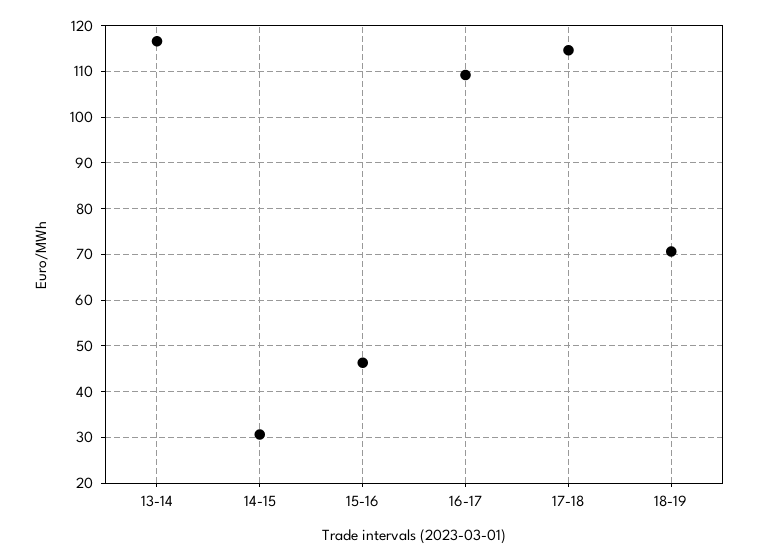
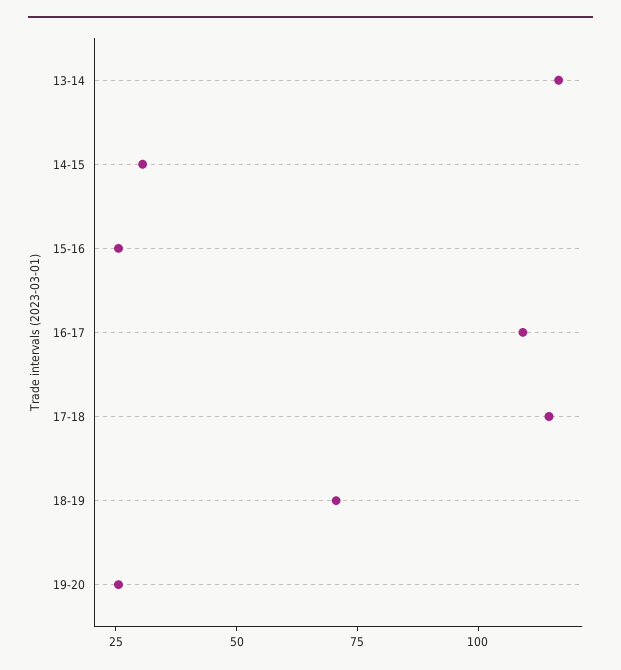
15-16: 46 -> 25
19-20: none -> 25

